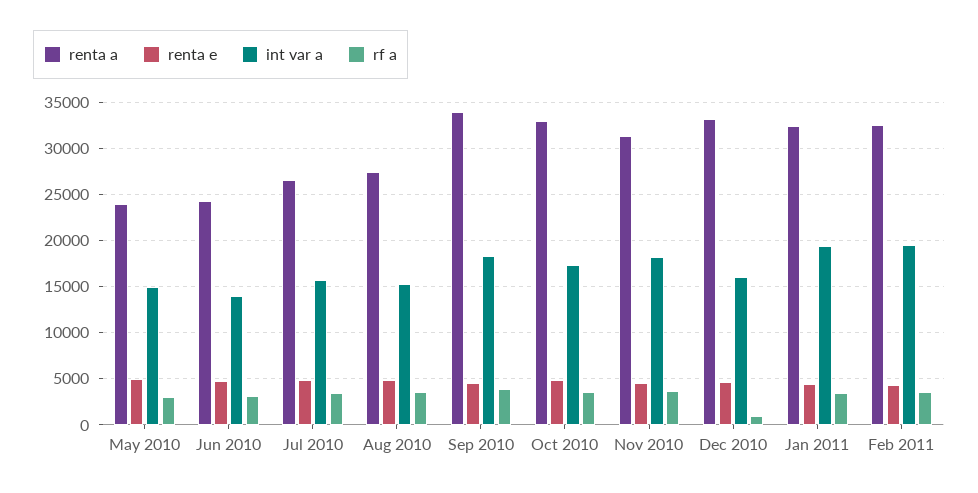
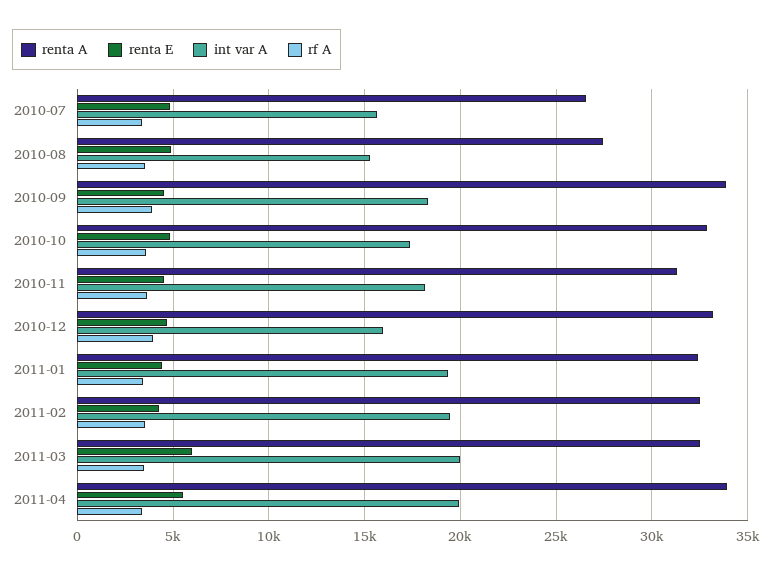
renta a, May 2010: 24000 -> none
renta e, May 2010: 5000 -> none
int var a, May 2010: 15000 -> none
rf a, May 2010: 3000 -> none
renta a, Jun 2010: 24000 -> none
renta e, Jun 2010: 5000 -> none
int var a, Jun 2010: 14000 -> none
rf a, Jun 2010: 3000 -> none
rf a, Dec 2010: 1000 -> 4000
renta a, 2011-03: none -> 32500
renta e, 2011-03: none -> 6000
int var a, 2011-03: none -> 20000
rf a, 2011-03: none -> 3500
renta a, 2011-04: none -> 34000
renta e, 2011-04: none -> 5500
int var a, 2011-04: none -> 20000
rf a, 2011-04: none -> 3500

